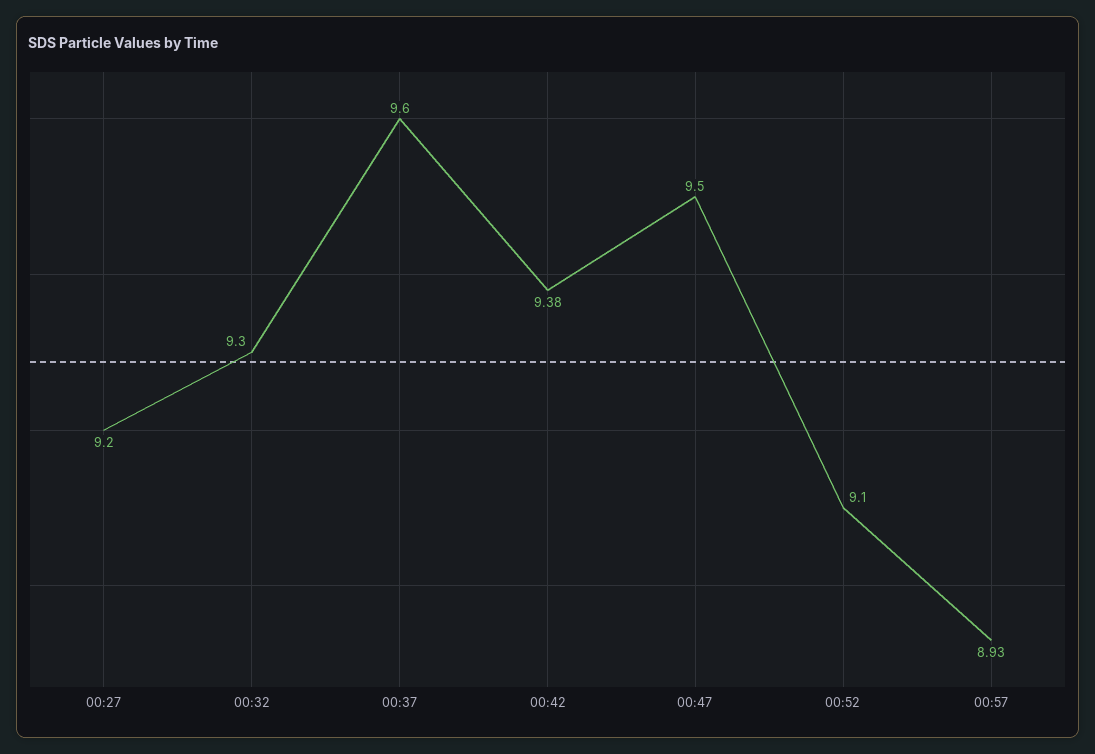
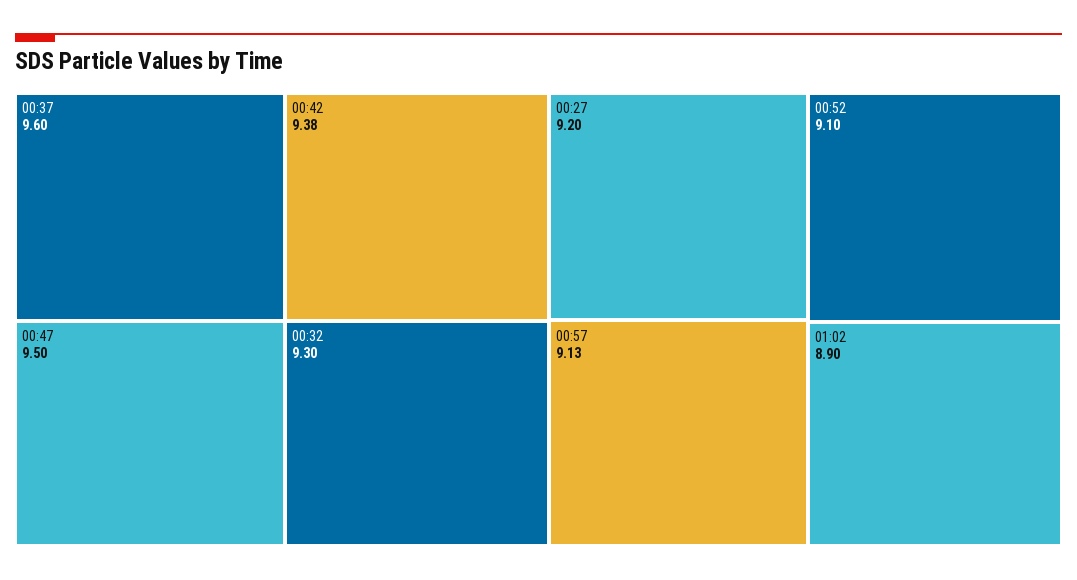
00:57: 8.93 -> 9.13
01:02: none -> 8.9

